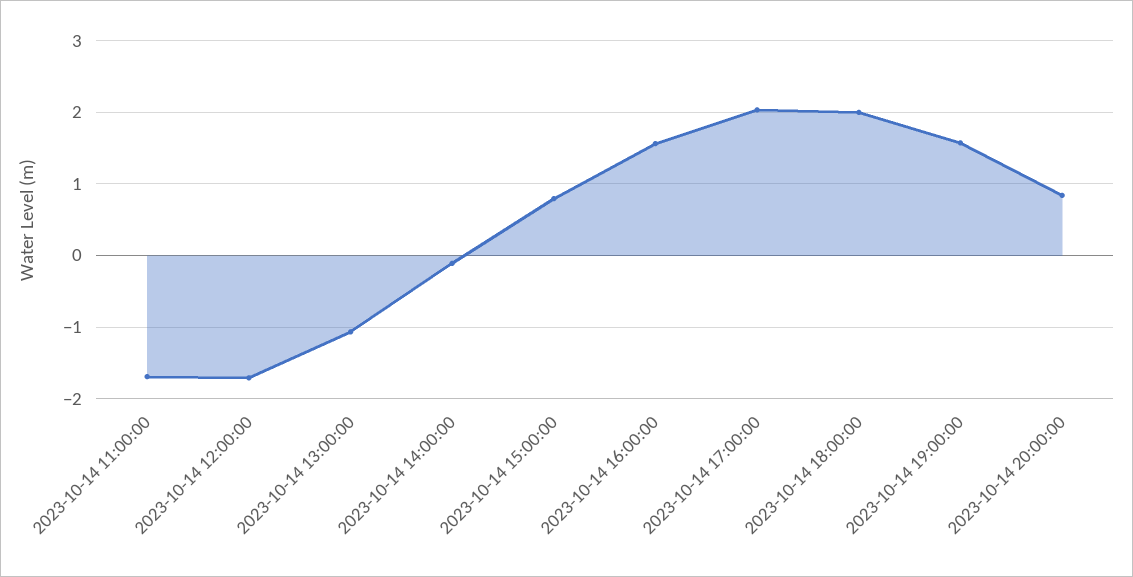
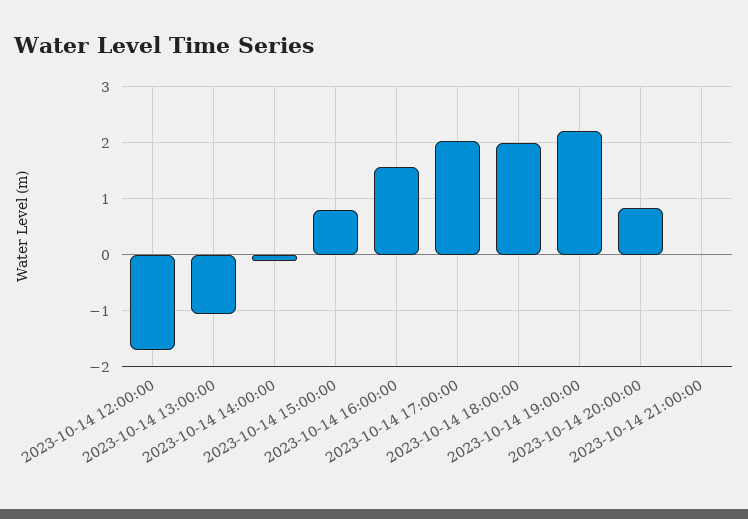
2023-10-14 11:00:00: -1.7 -> none
2023-10-14 19:00:00: 1.6 -> 2.2
2023-10-14 21:00:00: none -> 0

